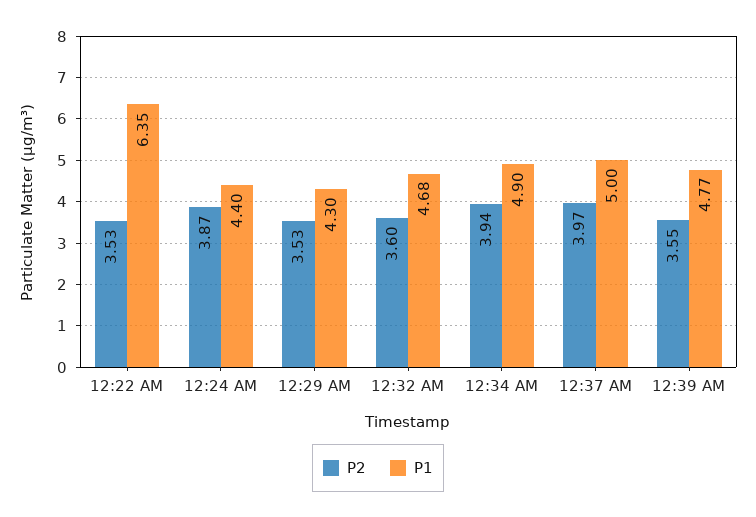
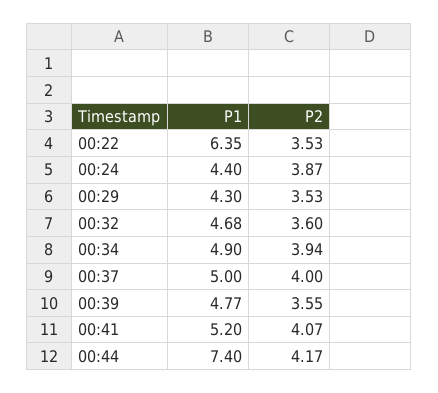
P2, 12:37 AM: 3.97 -> 4
P1, 00:41: none -> 5.2
P2, 00:41: none -> 4.07
P1, 00:44: none -> 7.4
P2, 00:44: none -> 4.17

